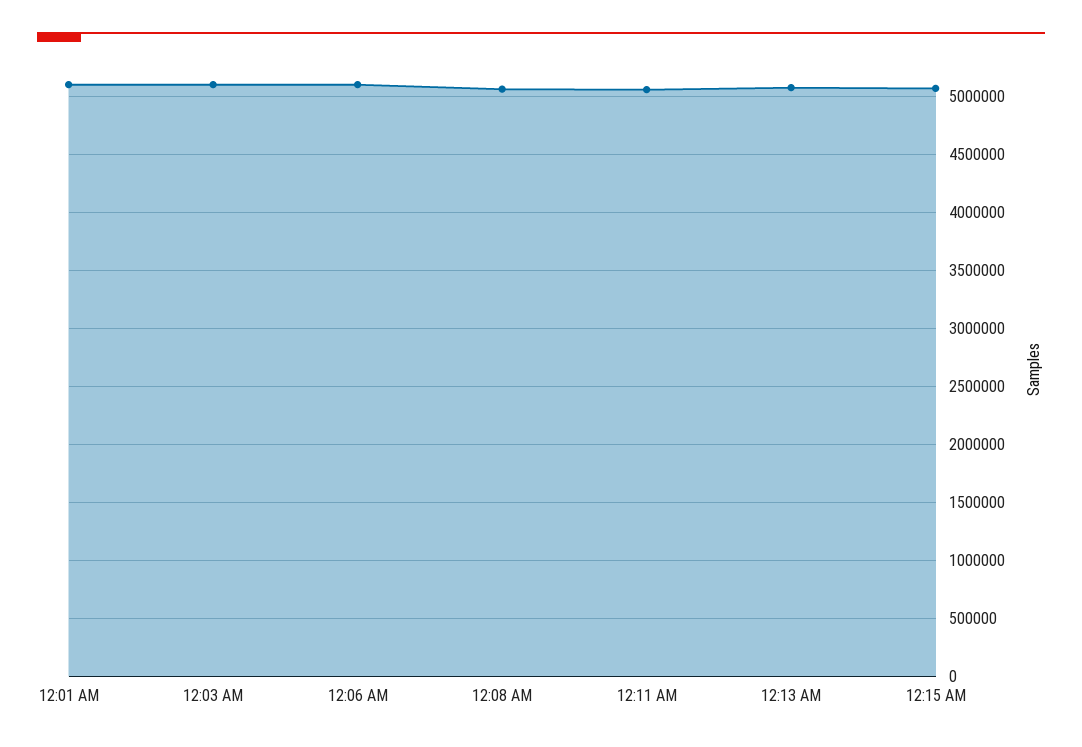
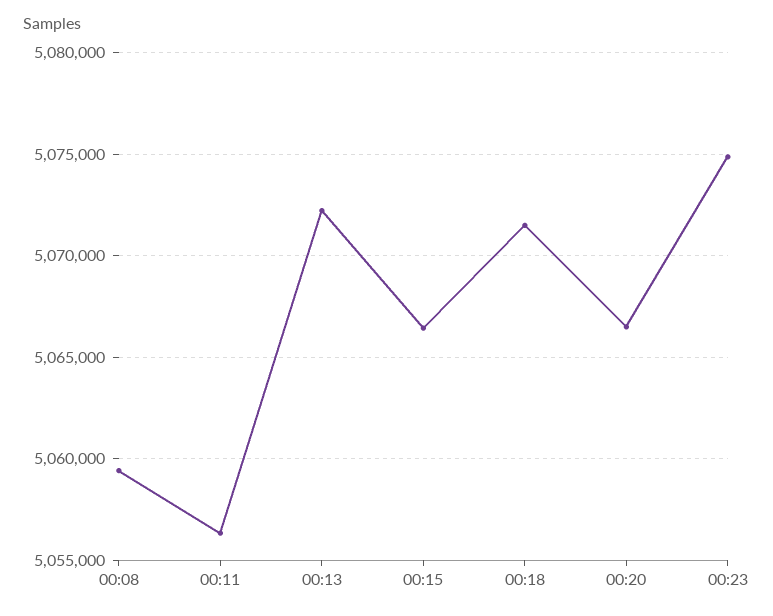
12:01 AM: 5100000 -> none
12:03 AM: 5100000 -> none
12:06 AM: 5100000 -> none
00:18: none -> 5071500
00:20: none -> 5066500
00:23: none -> 5075000

